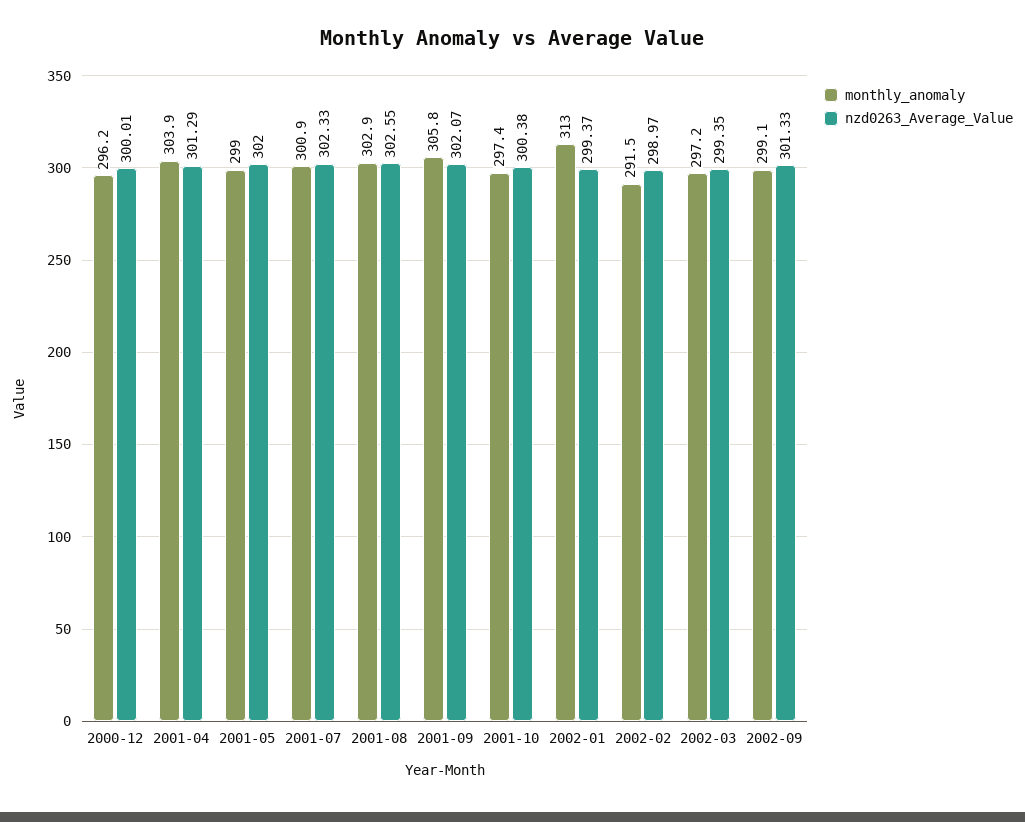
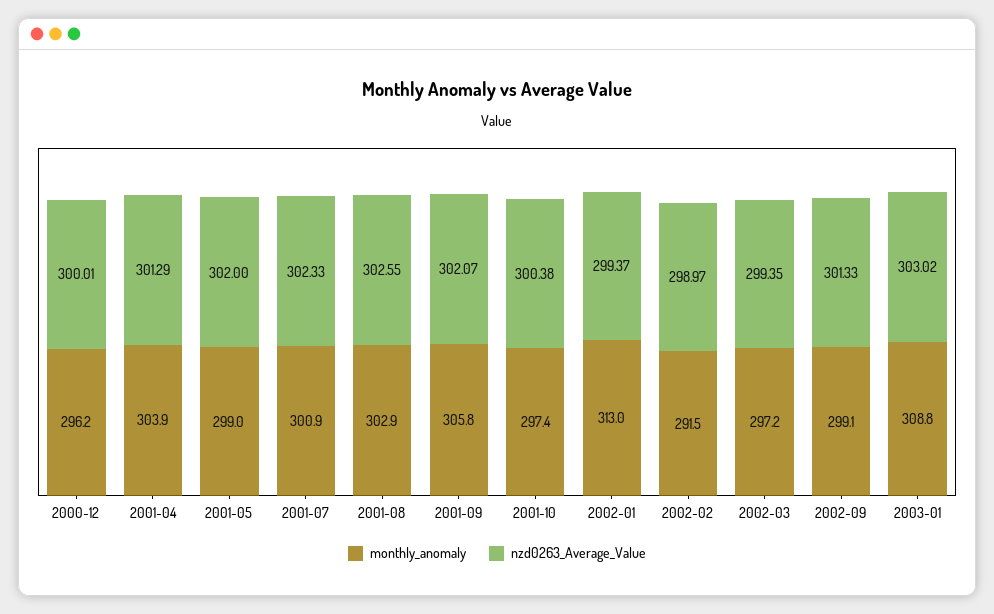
monthly_anomaly, 2003-01: none -> 308.8
nzd0263_Average_Value, 2003-01: none -> 303.02

